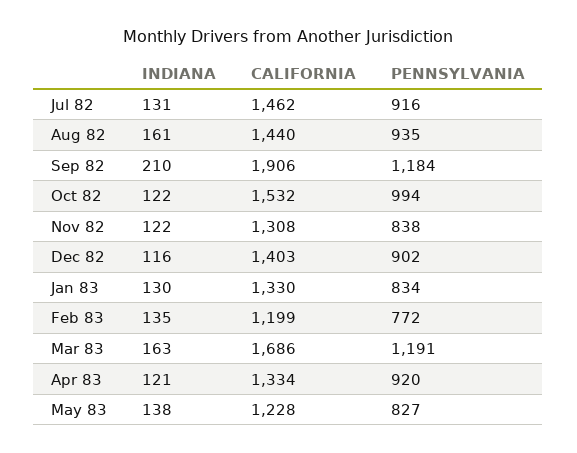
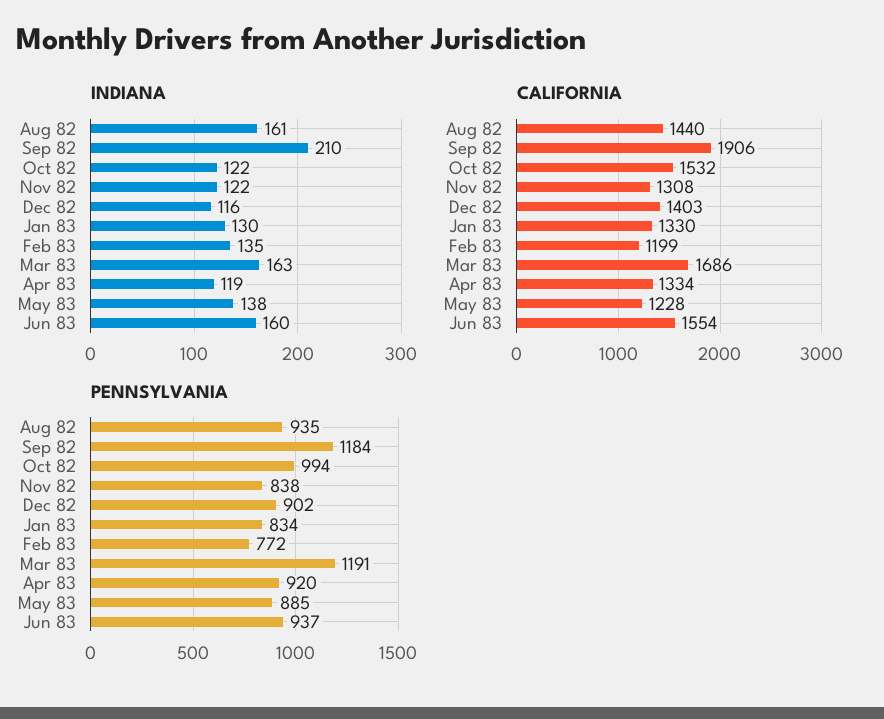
INDIANA, Jul 82: 131 -> none
CALIFORNIA, Jul 82: 1462 -> none
PENNSYLVANIA, Jul 82: 916 -> none
INDIANA, Apr 83: 121 -> 119
PENNSYLVANIA, May 83: 827 -> 885
INDIANA, Jun 83: none -> 160
CALIFORNIA, Jun 83: none -> 1554
PENNSYLVANIA, Jun 83: none -> 937

